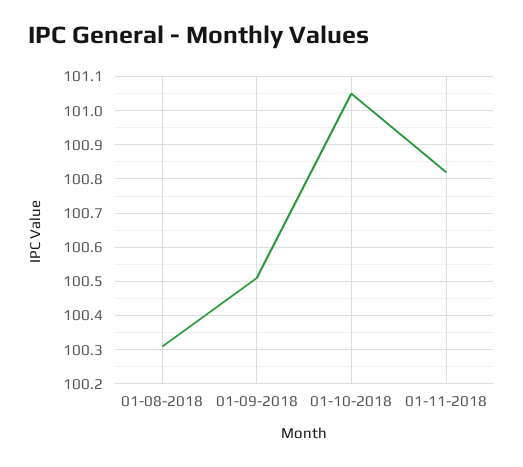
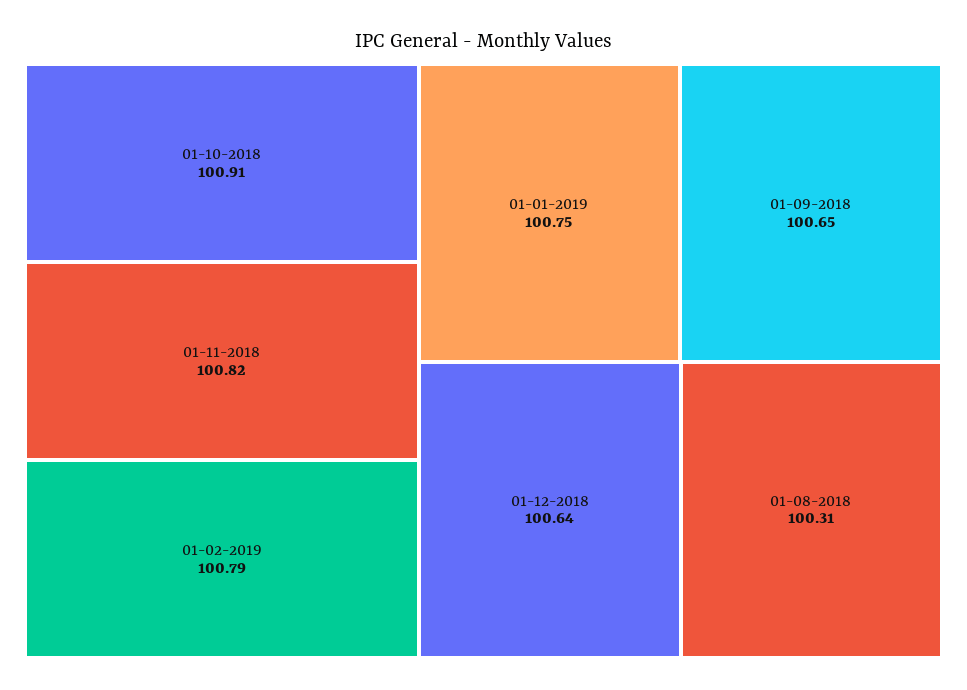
01-09-2018: 100.5 -> 100.65
01-10-2018: 101.05 -> 100.91
01-02-2019: none -> 100.79
01-01-2019: none -> 100.75
01-12-2018: none -> 100.64

